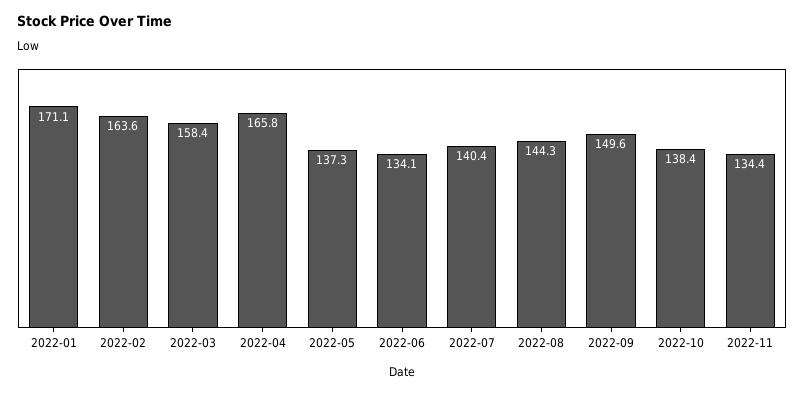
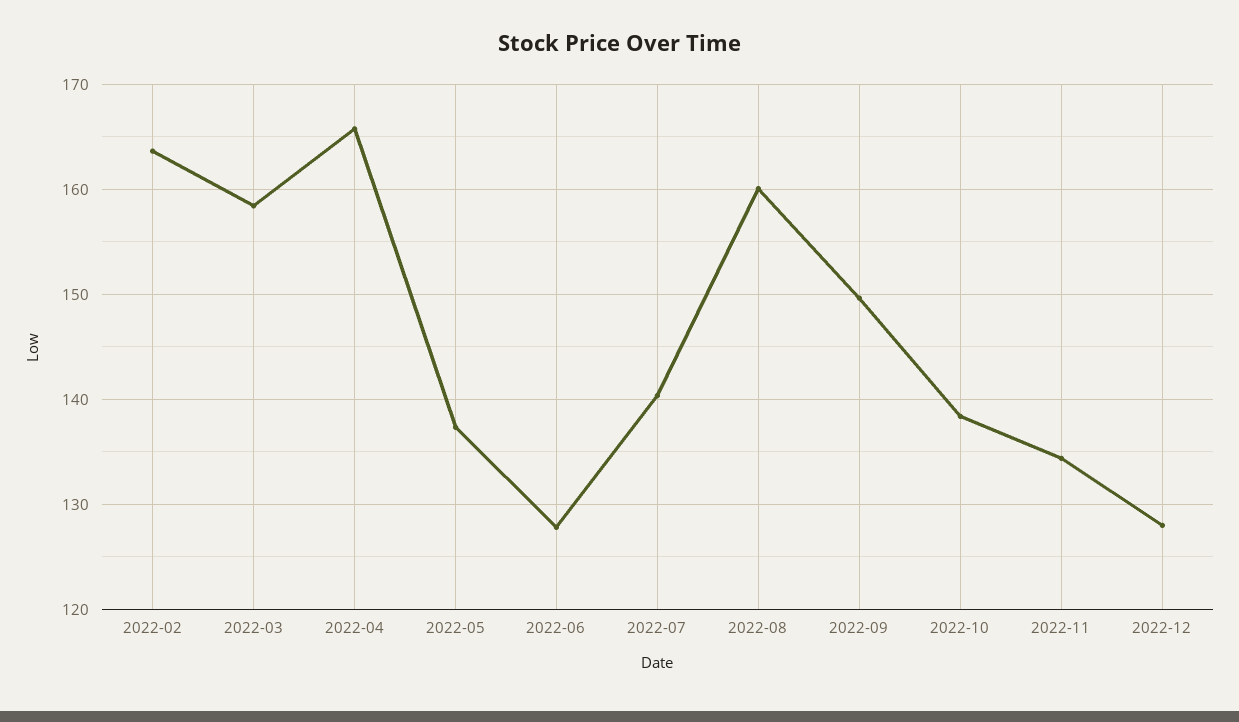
2022-01: 171.1 -> none
2022-06: 134.1 -> 128
2022-08: 144.3 -> 160
2022-12: none -> 128

